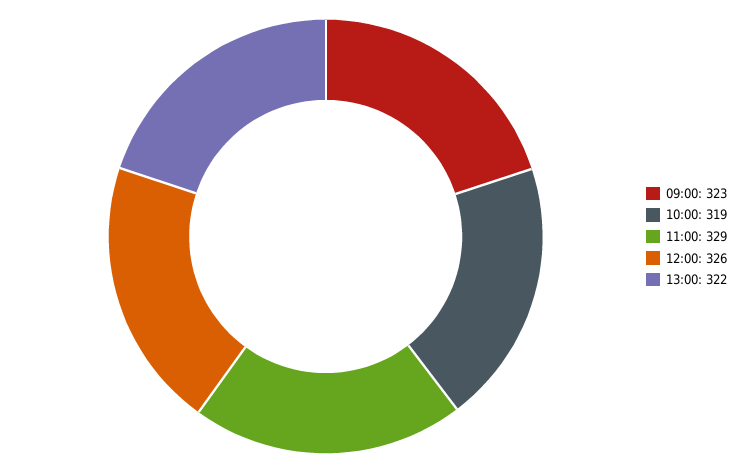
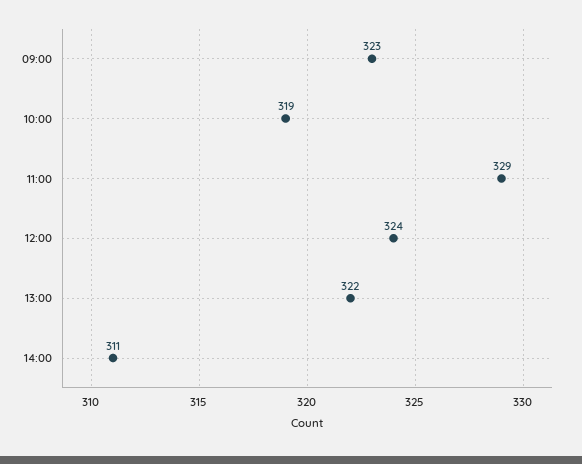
12:00: 326 -> 324
14:00: none -> 311

